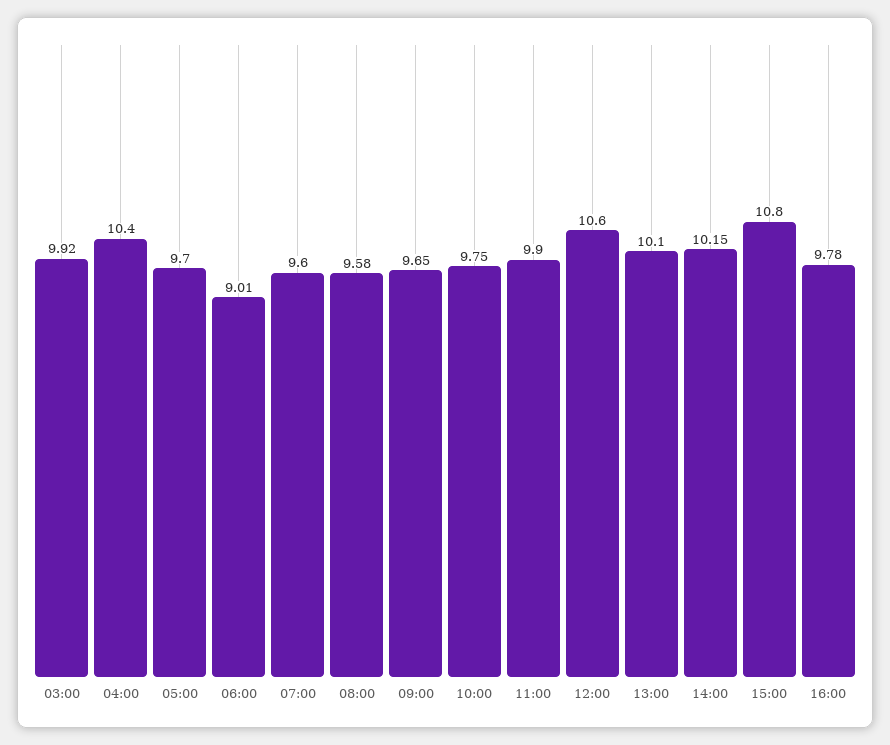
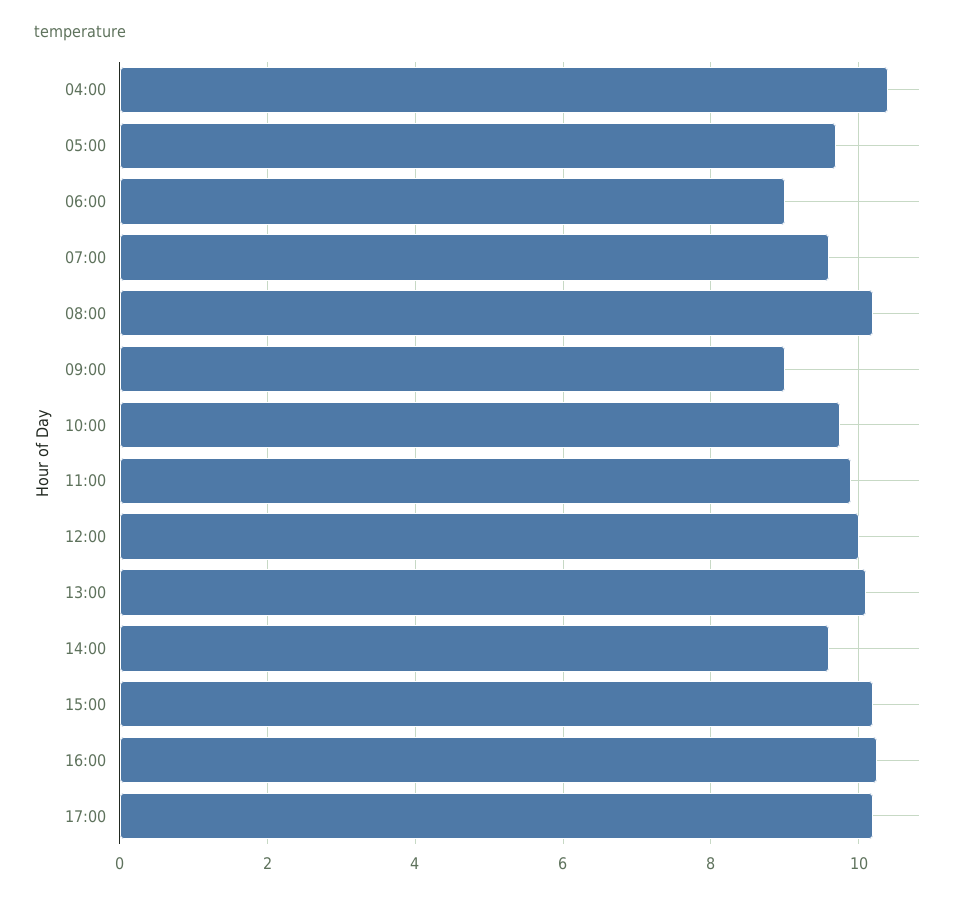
03:00: 9.92 -> none
08:00: 9.58 -> 10.2
09:00: 9.65 -> 9
12:00: 10.6 -> 10
14:00: 10.15 -> 9.6
15:00: 10.8 -> 10.2
16:00: 9.78 -> 10.2
17:00: none -> 10.2

